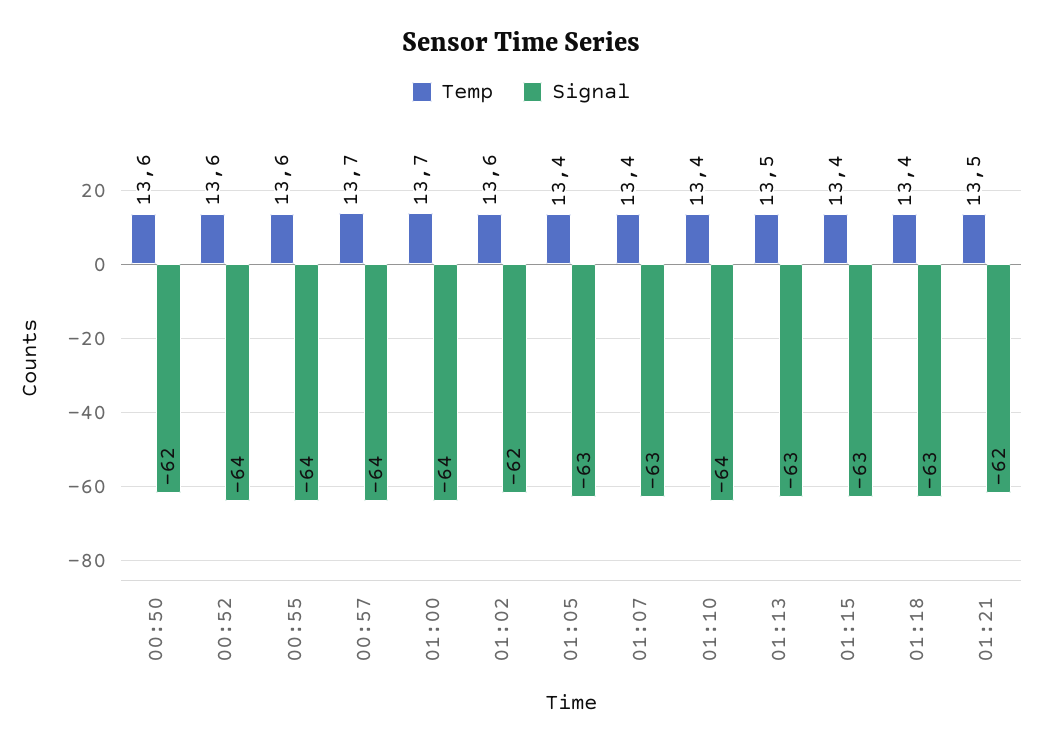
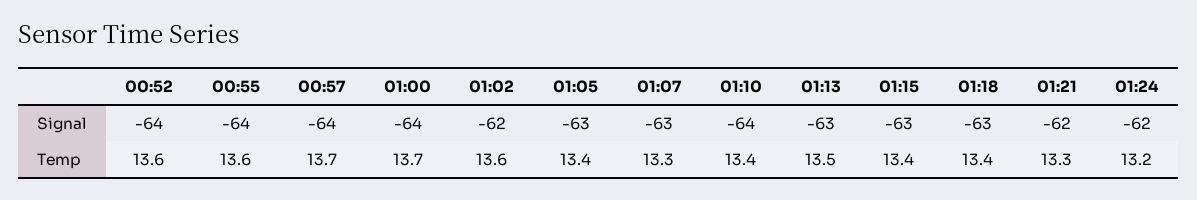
Temp, 00:50: 13.6 -> none
Signal, 00:50: -62 -> none
Temp, 01:07: 13.4 -> 13.3
Temp, 01:21: 13.5 -> 13.3
Signal, 01:24: none -> -62
Temp, 01:24: none -> 13.2

